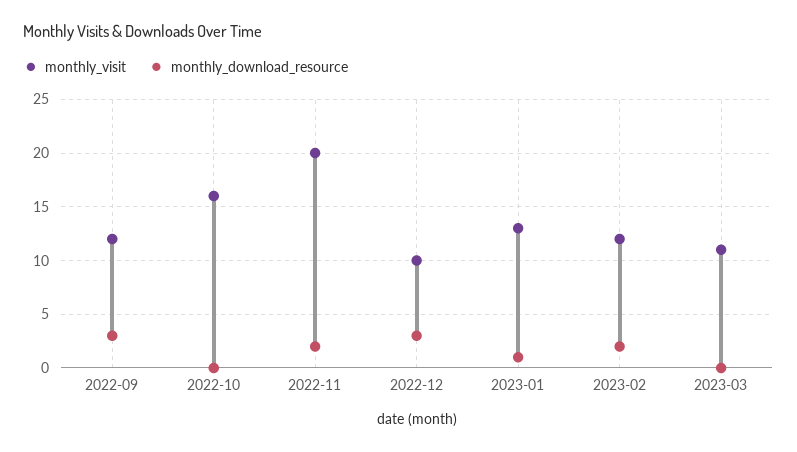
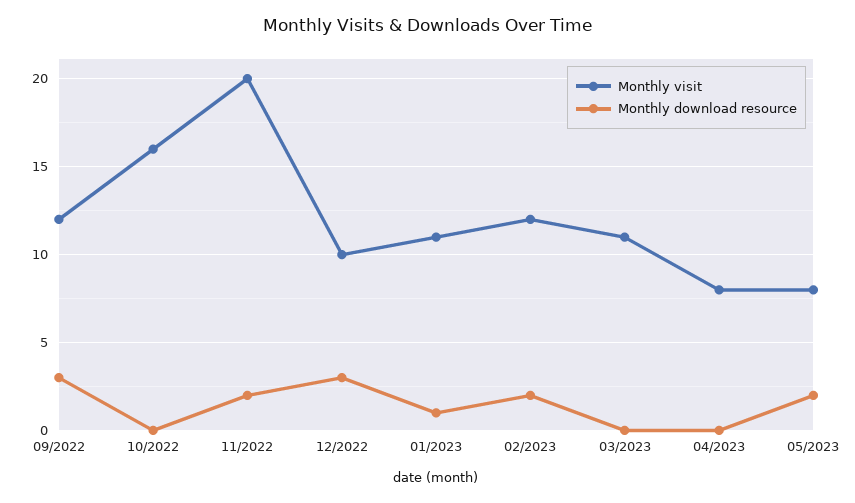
monthly_visit, 2023-01: 13 -> 11
monthly_visit, 04/2023: none -> 8
monthly_download_resource, 04/2023: none -> 0
monthly_visit, 05/2023: none -> 8
monthly_download_resource, 05/2023: none -> 2

